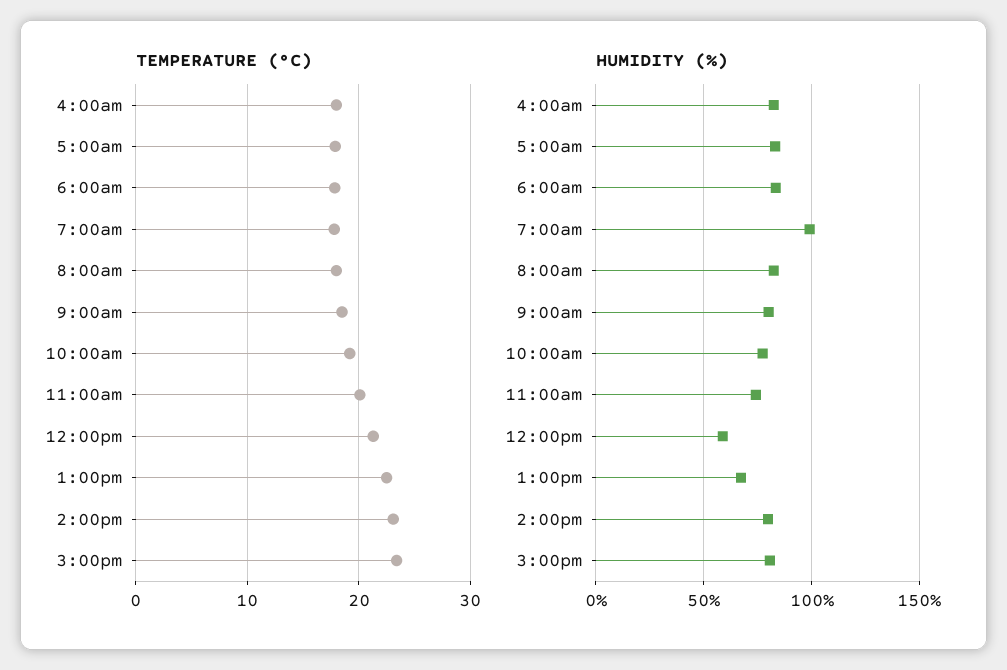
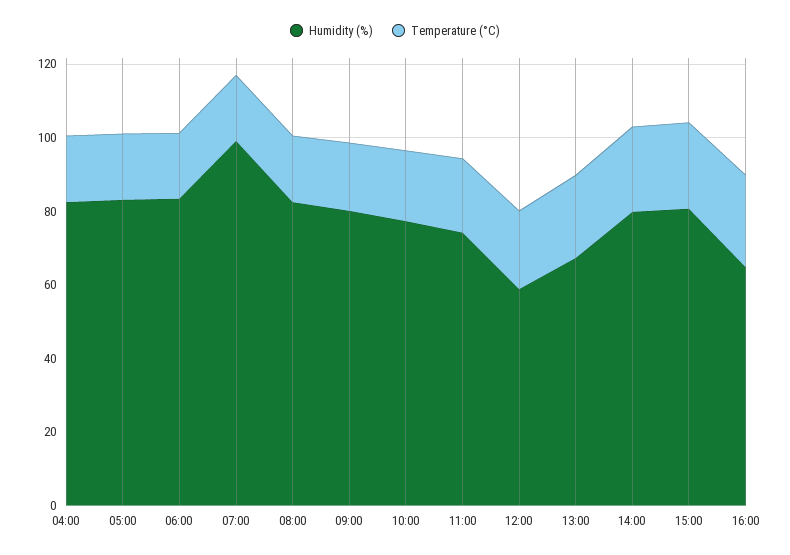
HUMIDITY (%), 16:00: none -> 65
TEMPERATURE (°C), 16:00: none -> 25

